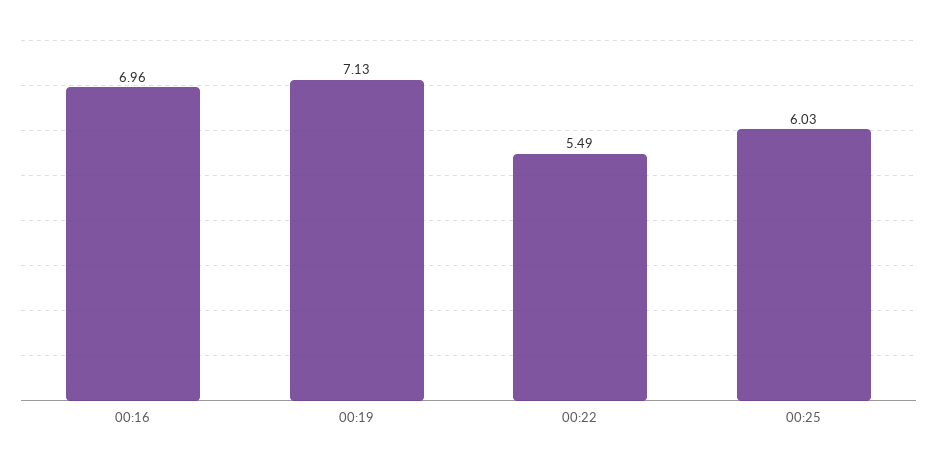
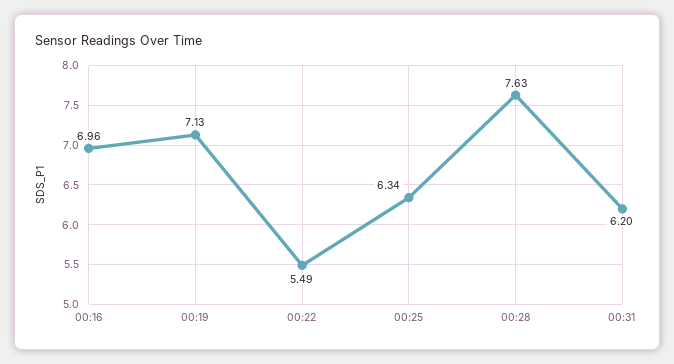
00:25: 6.03 -> 6.34
00:28: none -> 7.63
00:31: none -> 6.2

